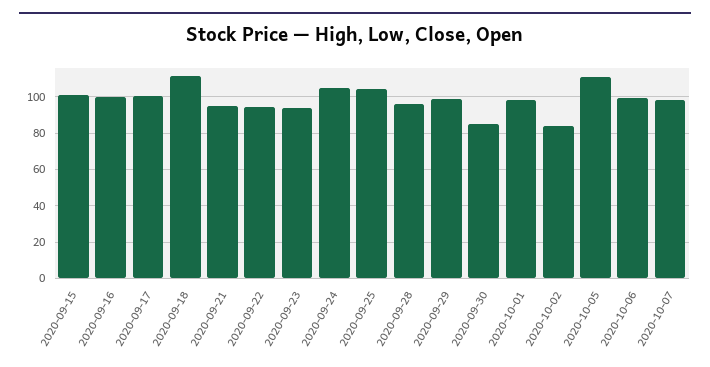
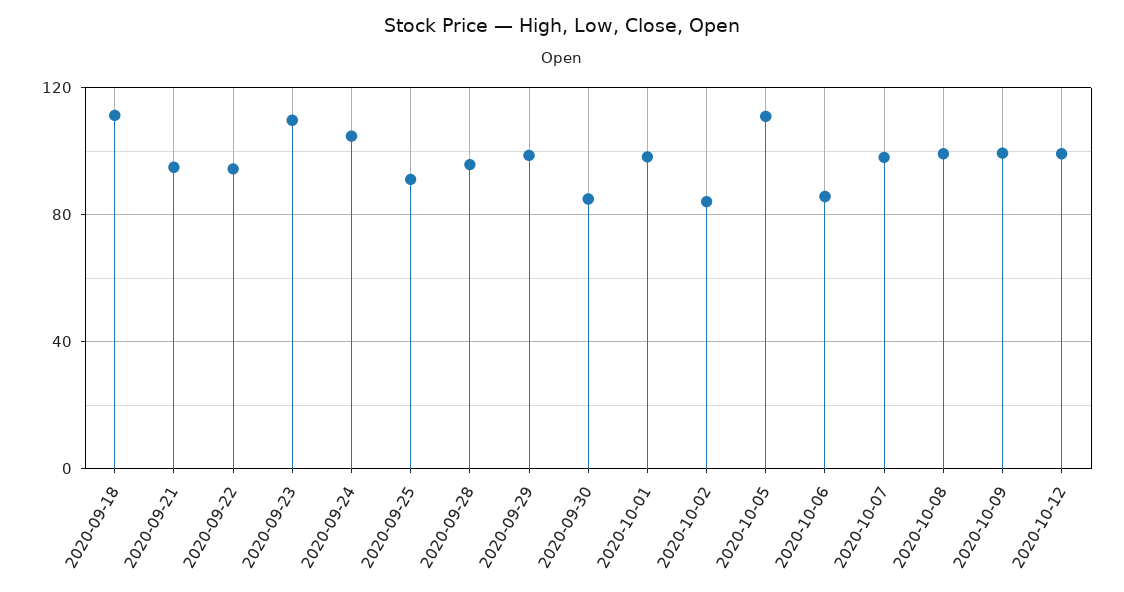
2020-09-15: 100 -> none
2020-09-16: 100 -> none
2020-09-17: 100 -> none
2020-09-23: 95 -> 110
2020-09-25: 105 -> 90
2020-10-06: 100 -> 85
2020-10-08: none -> 100
2020-10-09: none -> 100
2020-10-12: none -> 100

